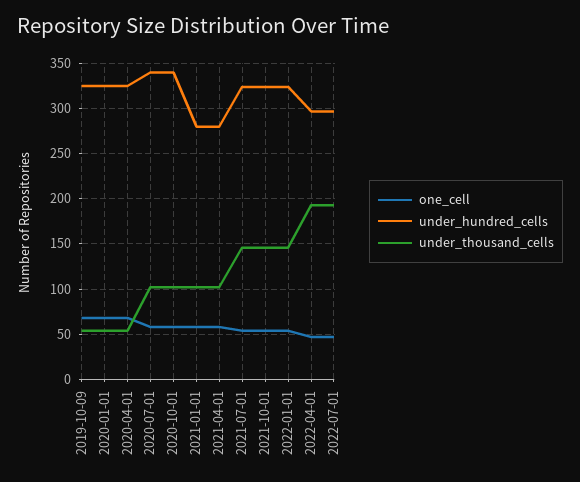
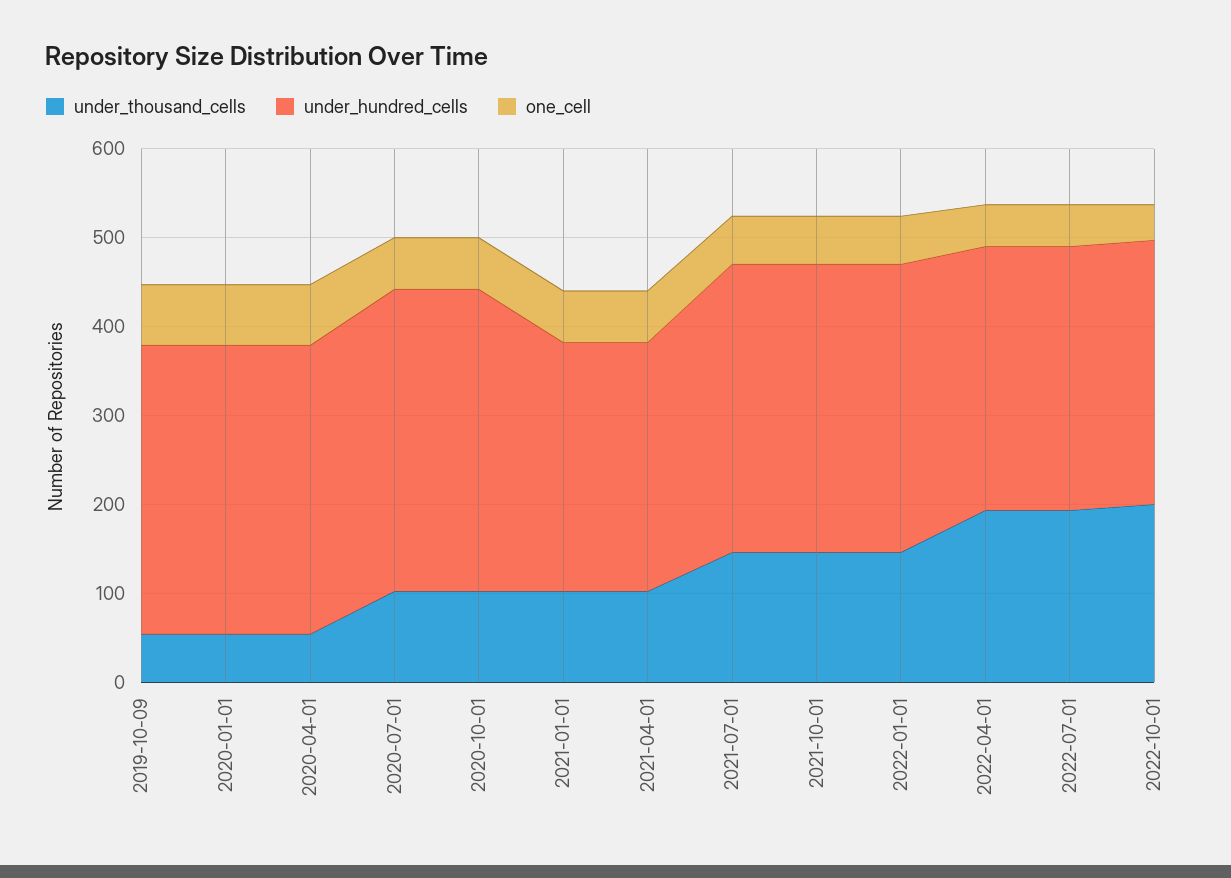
under_thousand_cells, 2022-10-01: none -> 200
under_hundred_cells, 2022-10-01: none -> 300
one_cell, 2022-10-01: none -> 40

